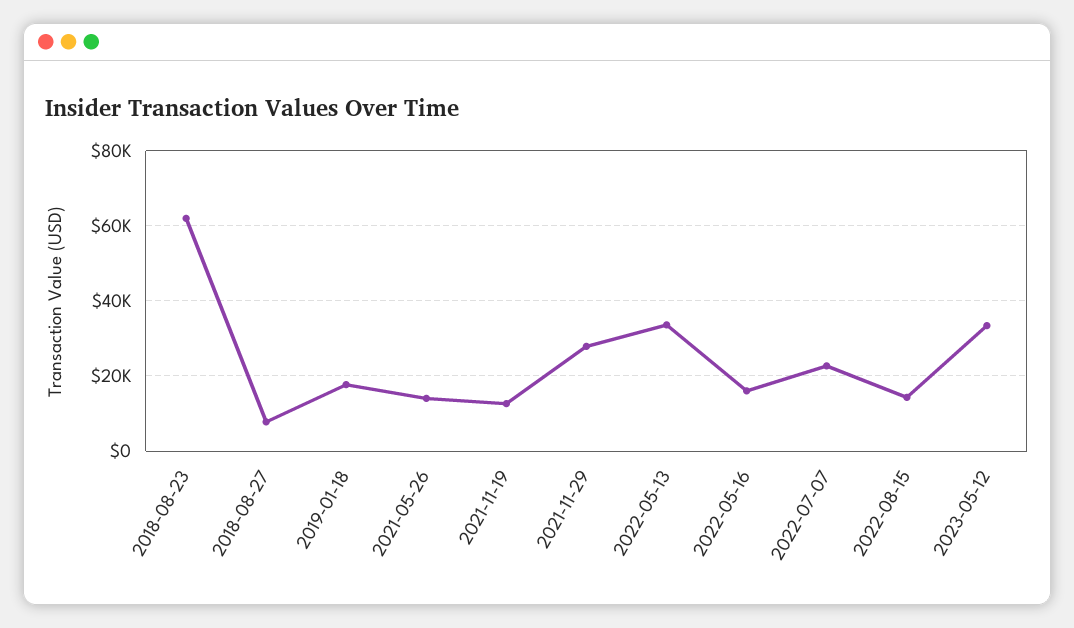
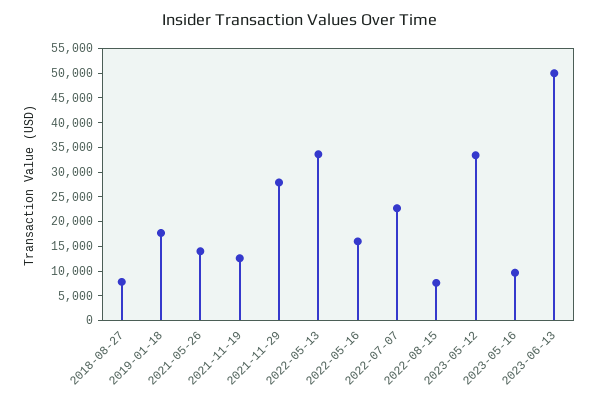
2018-08-23: 62000 -> none
2022-08-15: 14000 -> 7500
2023-05-16: none -> 10000
2023-06-13: none -> 50000

